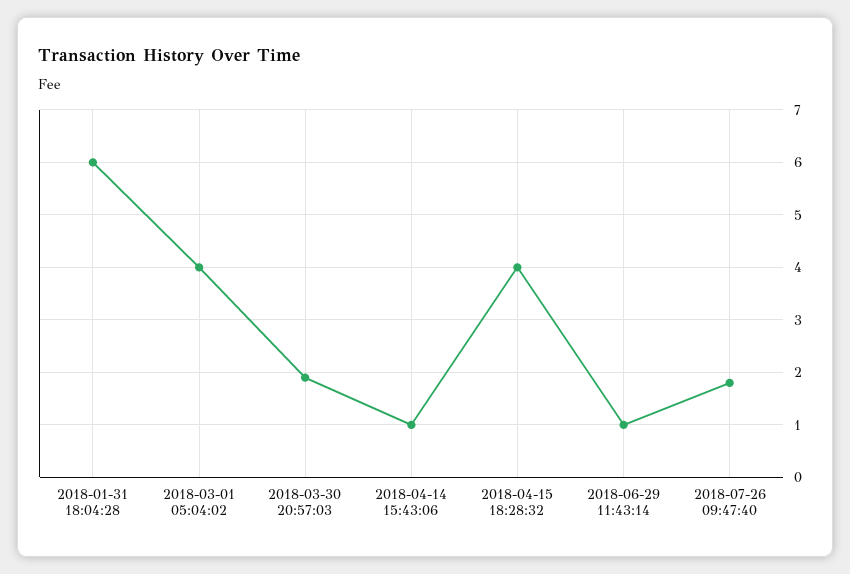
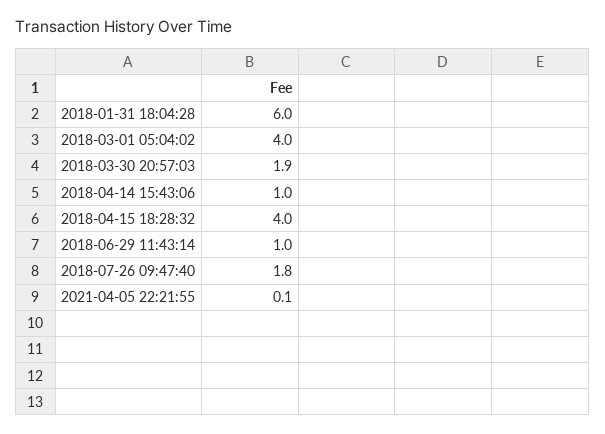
2021-04-05 22:21:55: none -> 0.1

